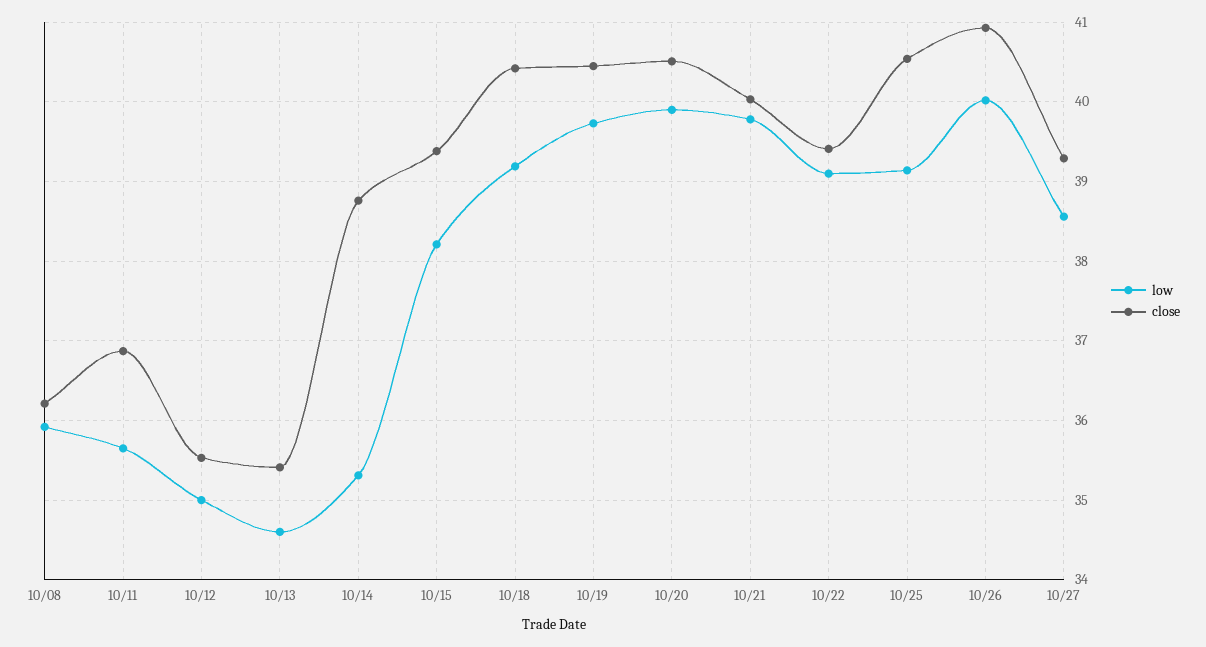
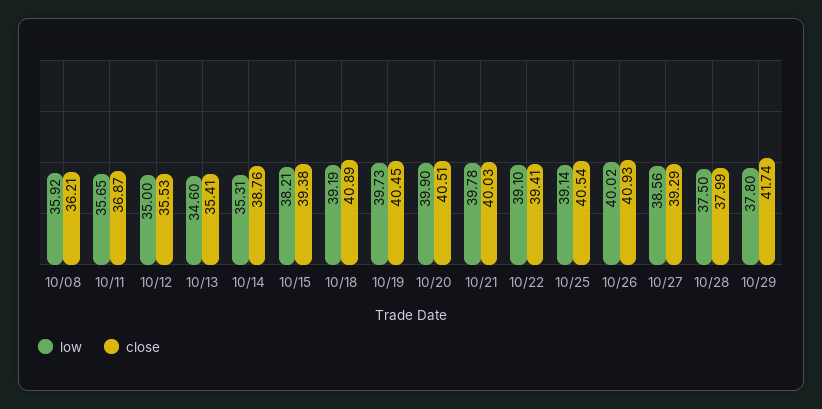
close, 10/18: 40.4 -> 40.89
low, 10/28: none -> 37.5
close, 10/28: none -> 37.99
low, 10/29: none -> 37.8
close, 10/29: none -> 41.74

